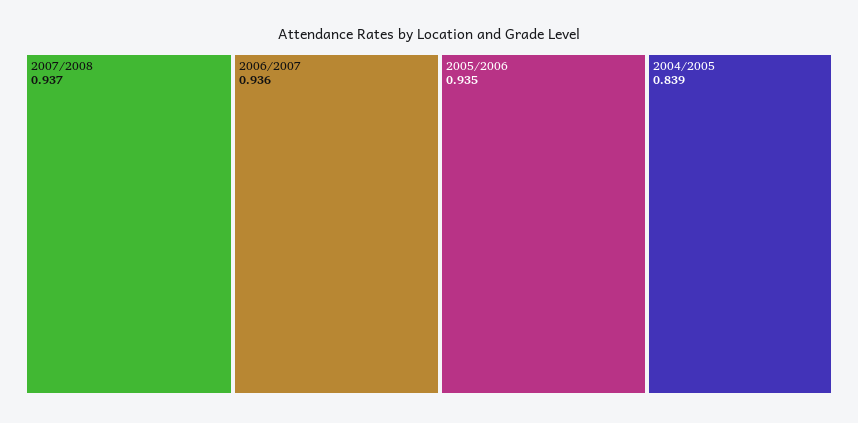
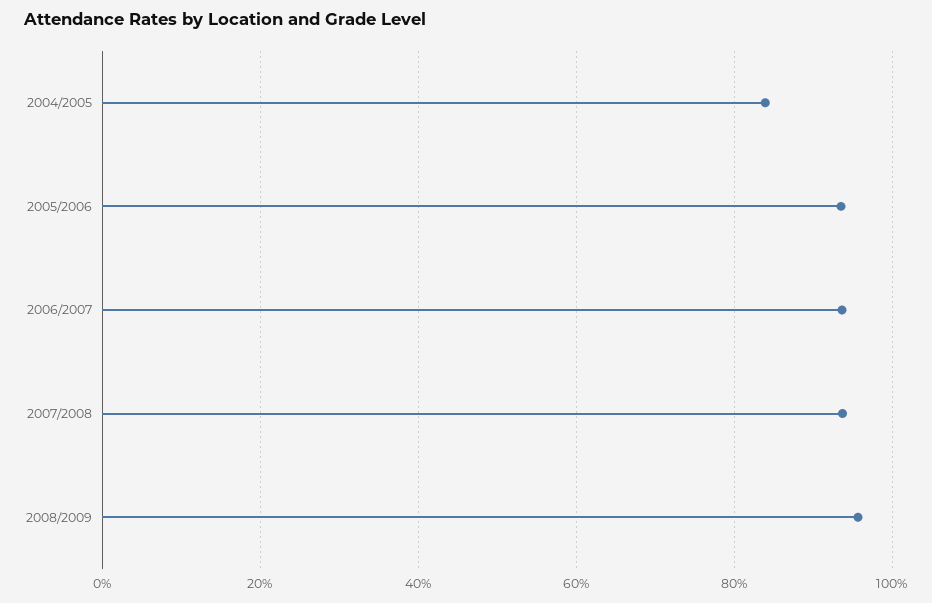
2008/2009: none -> 0.96

